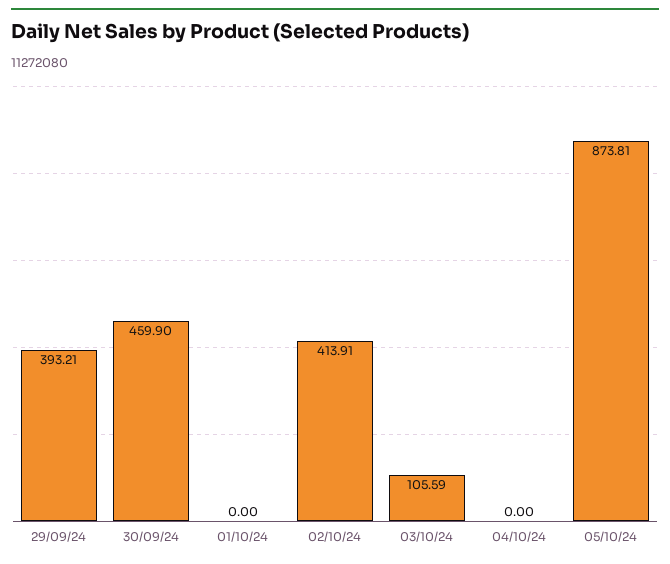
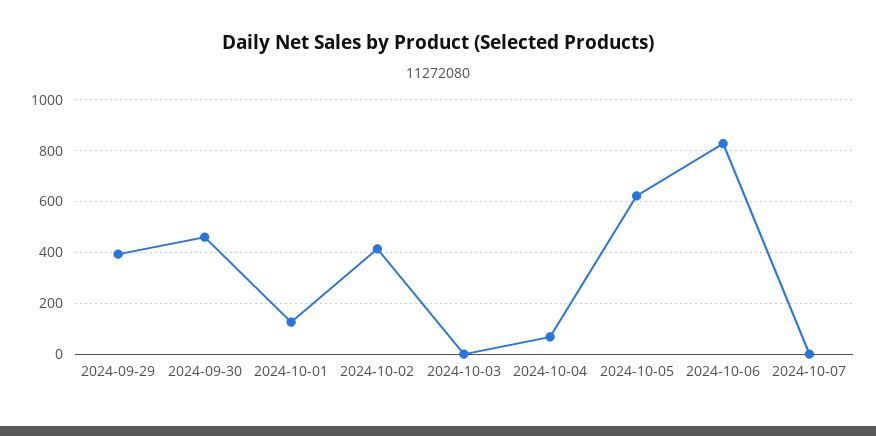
01/10/24: 0 -> 125
03/10/24: 105.59 -> 0
04/10/24: 0 -> 75
05/10/24: 873.81 -> 625
2024-10-06: none -> 825
2024-10-07: none -> 0

